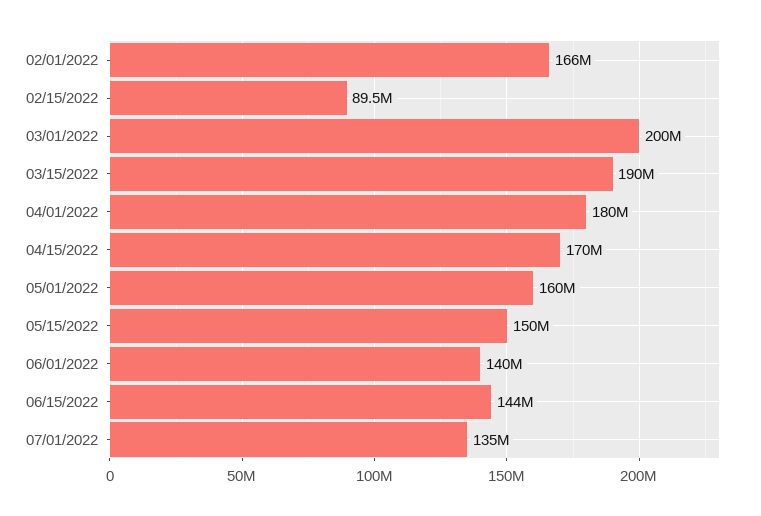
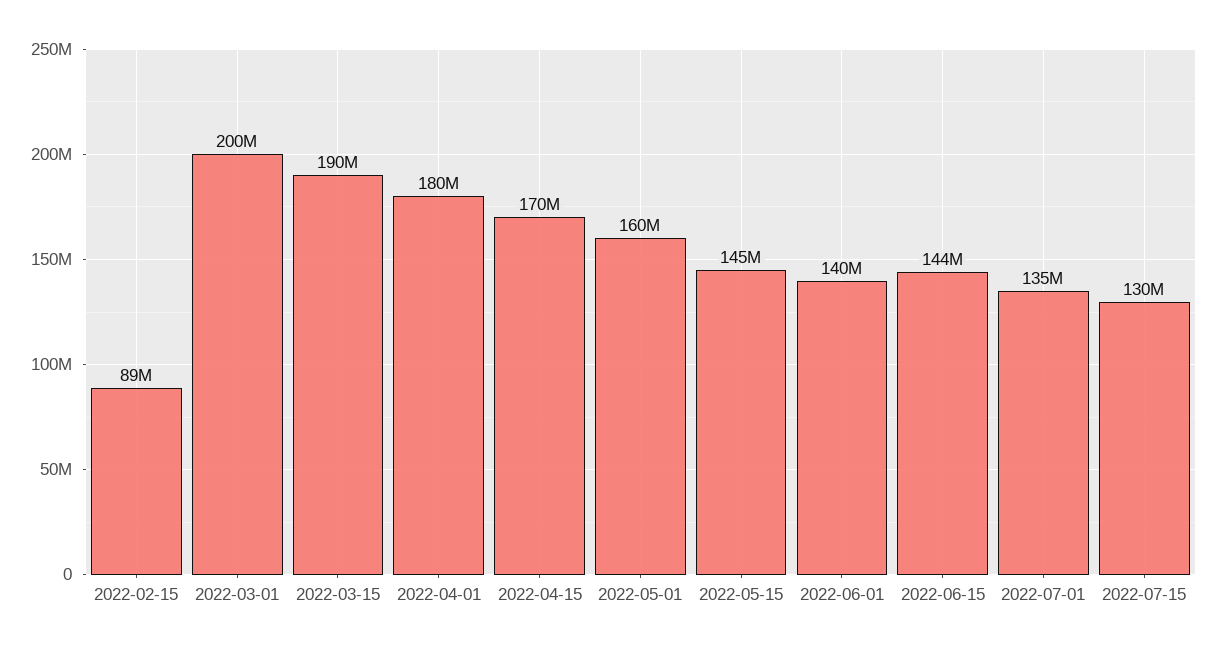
02/01/2022: 166000000 -> none
05/15/2022: 150000000 -> 145000000
2022-07-15: none -> 130000000

